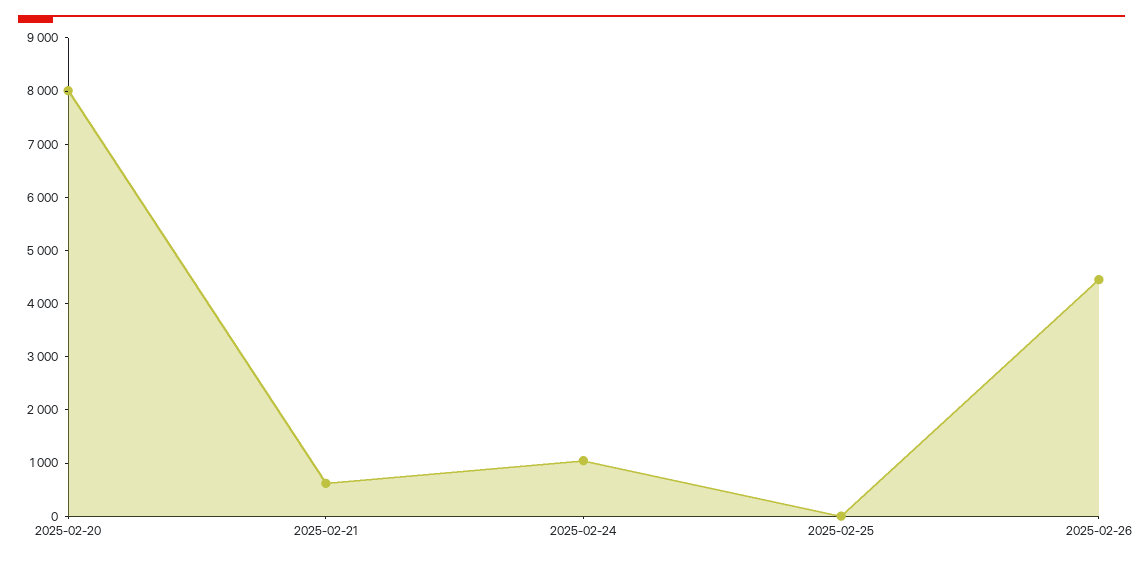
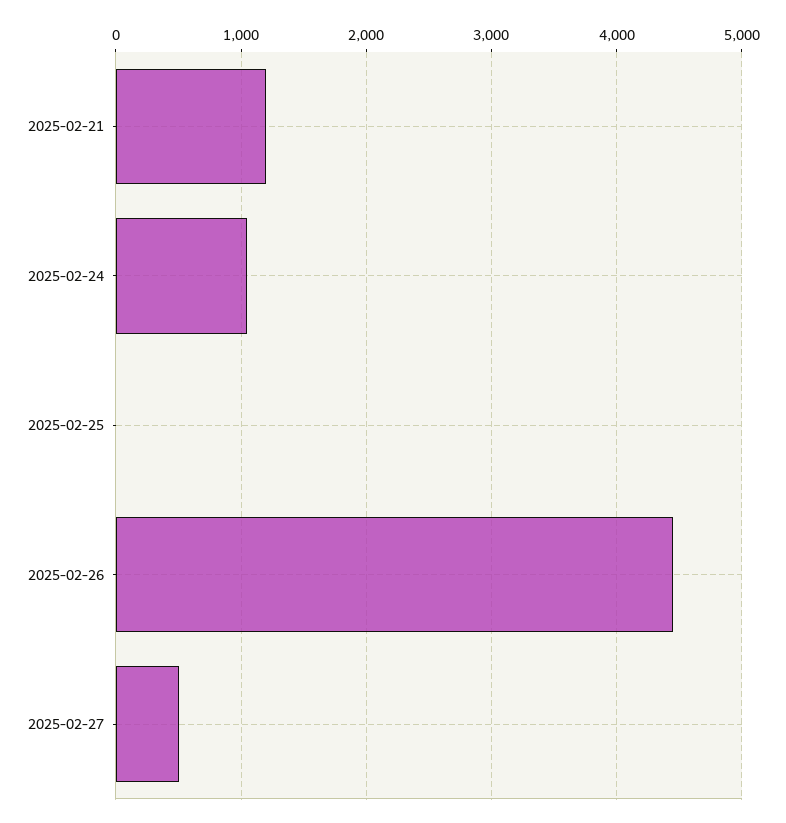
2025-02-20: 8000 -> none
2025-02-21: 600 -> 1200
2025-02-27: none -> 500

